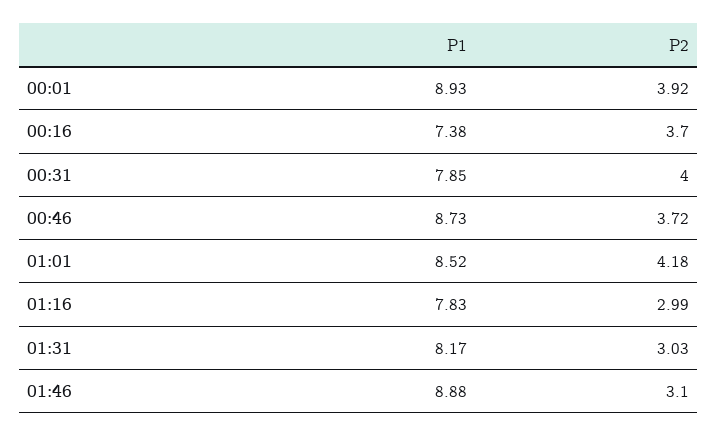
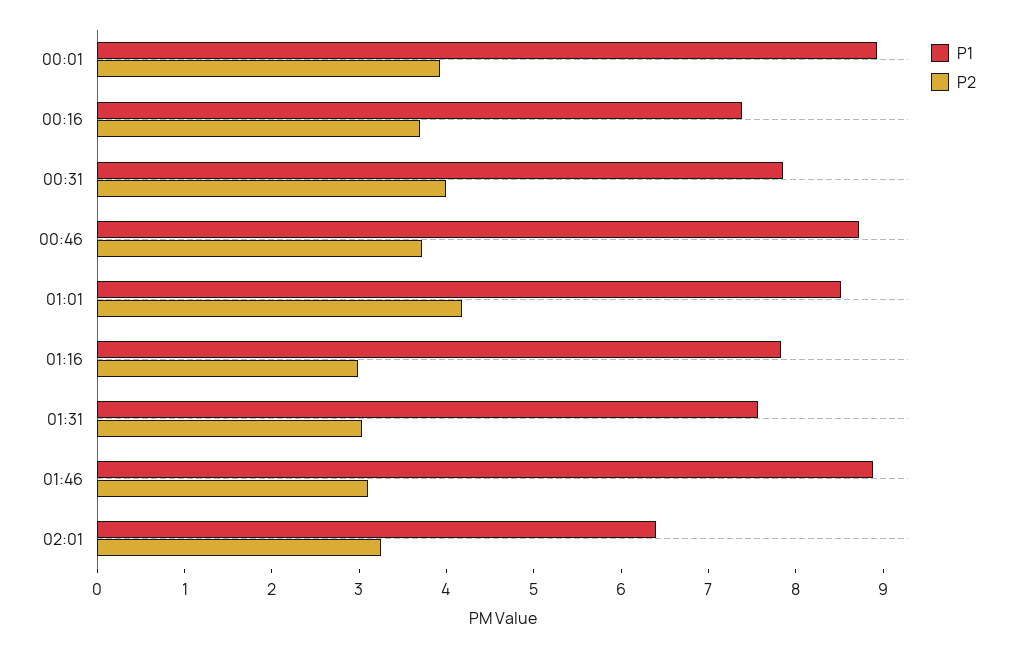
P1, 01:31: 8.17 -> 7.6
P1, 02:01: none -> 6.4
P2, 02:01: none -> 3.2

